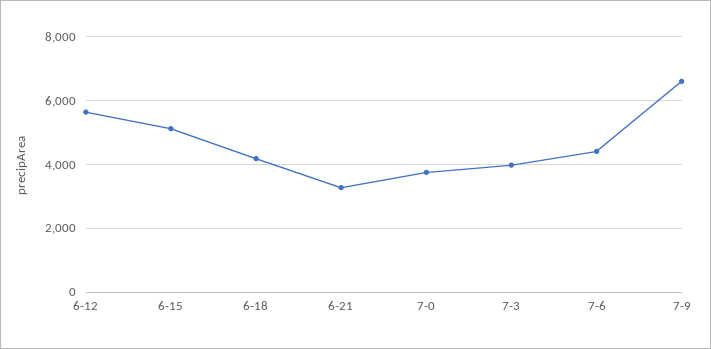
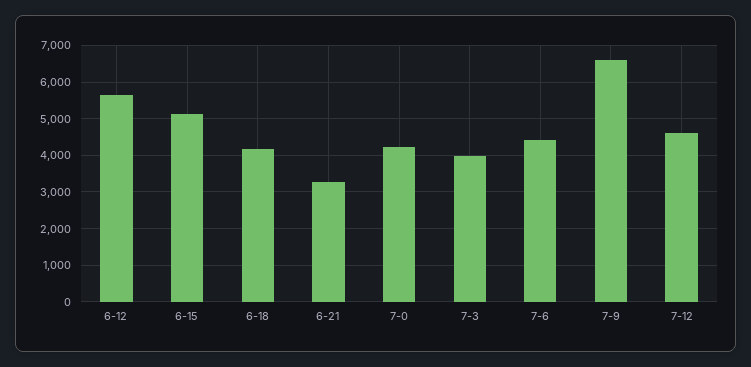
7-0: 3800 -> 4200
7-12: none -> 4600

